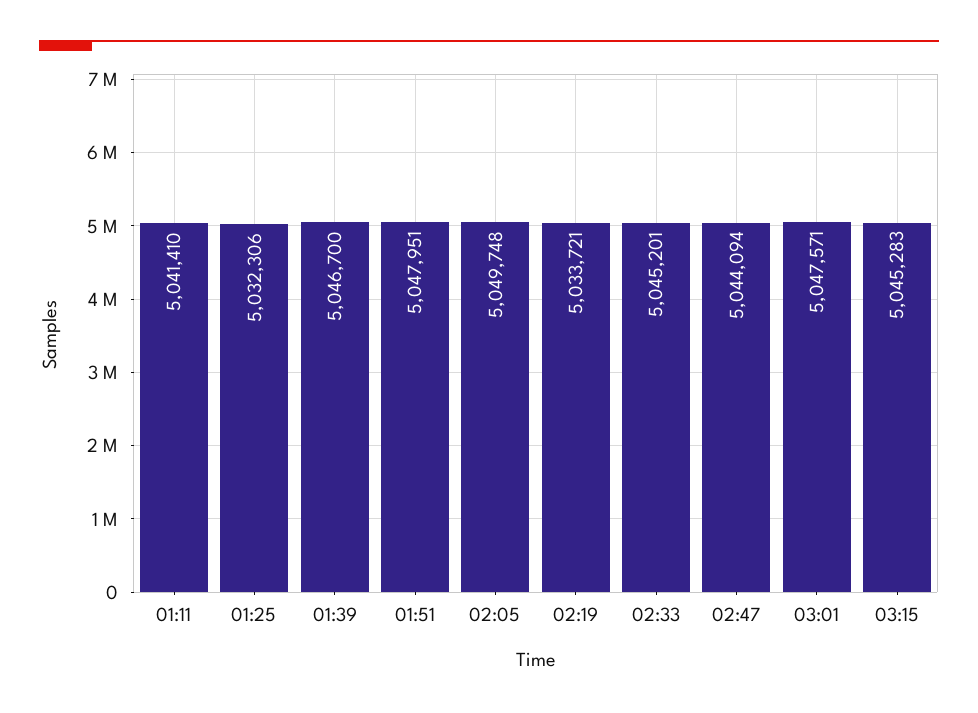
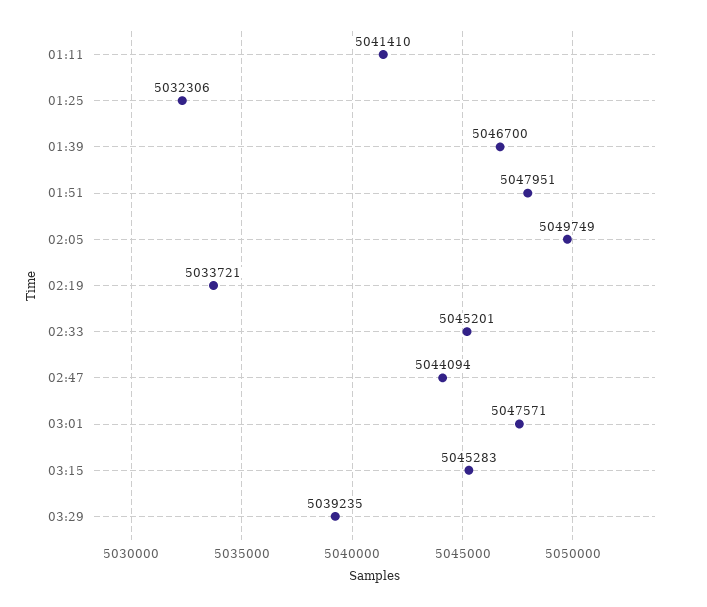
02:05: 5049748 -> 5049749
03:29: none -> 5039235

